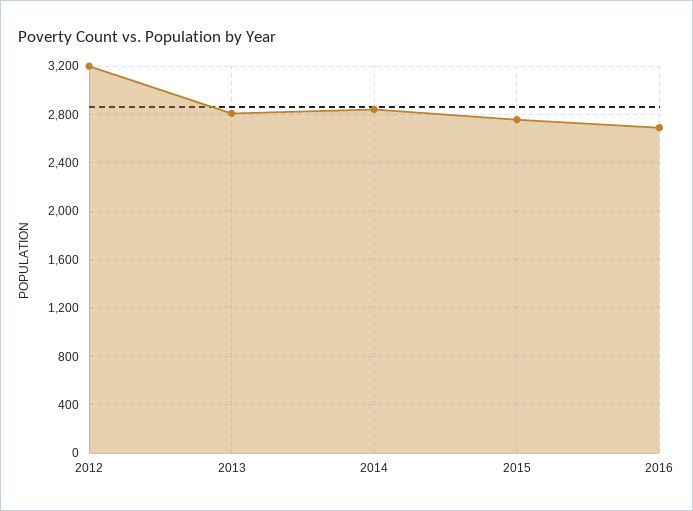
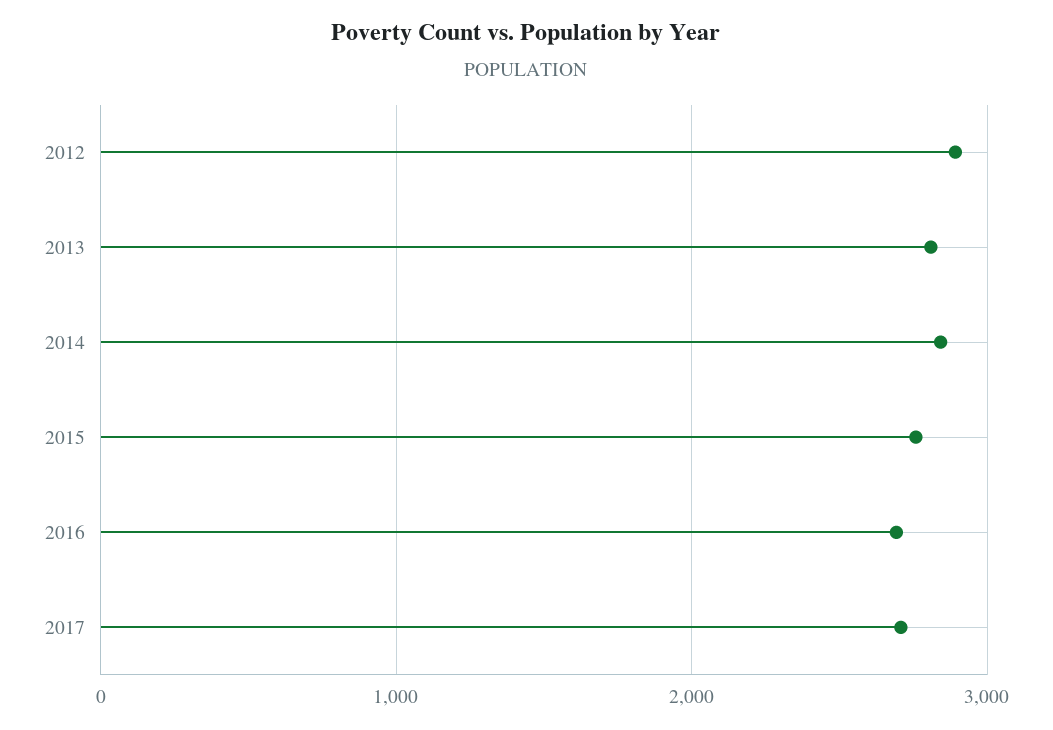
2012: 3200 -> 2900
2017: none -> 2700

